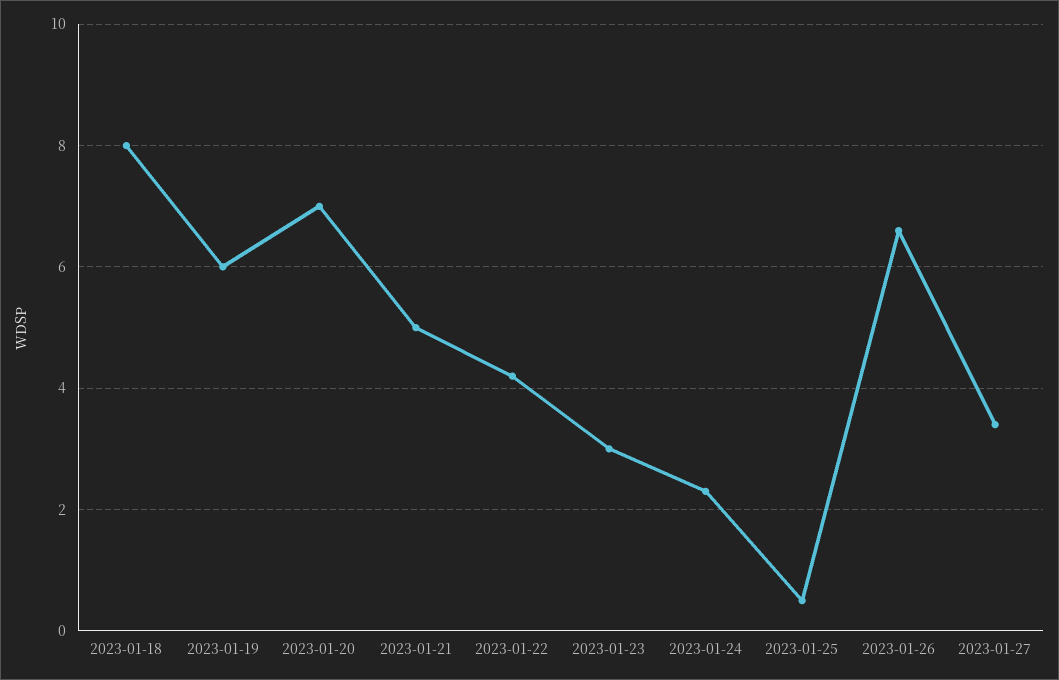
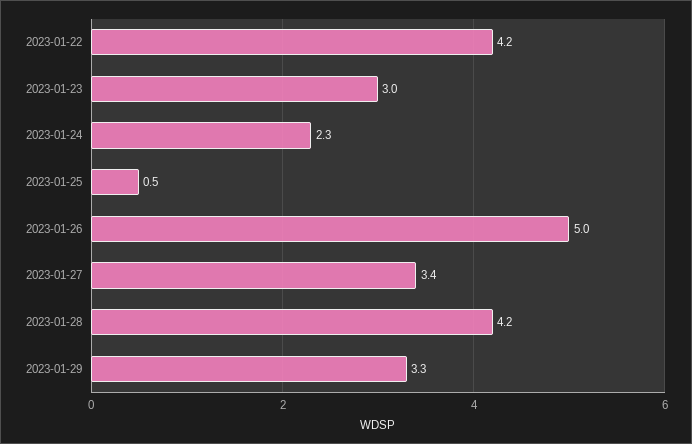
2023-01-18: 8 -> none
2023-01-19: 6 -> none
2023-01-20: 7 -> none
2023-01-21: 5 -> none
2023-01-26: 6.5 -> 5
2023-01-28: none -> 4.2
2023-01-29: none -> 3.3

